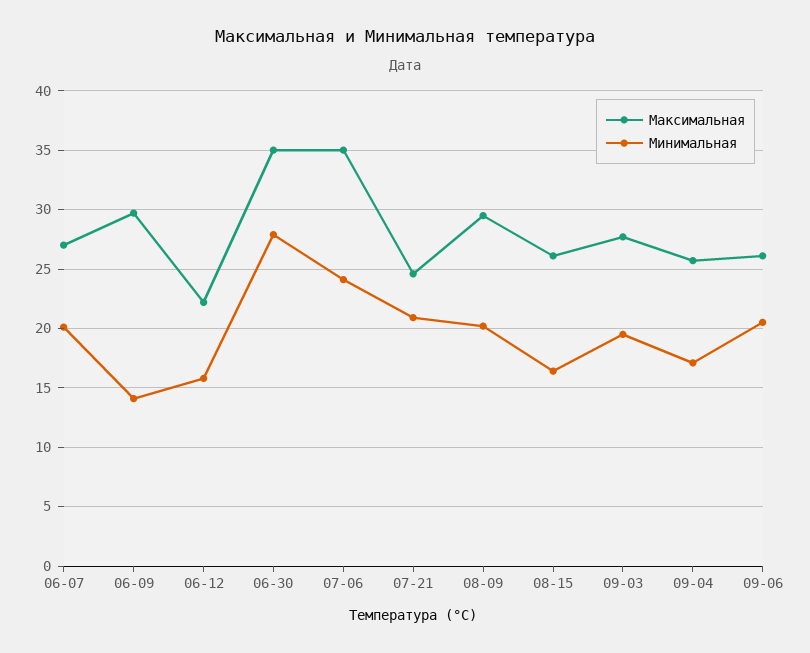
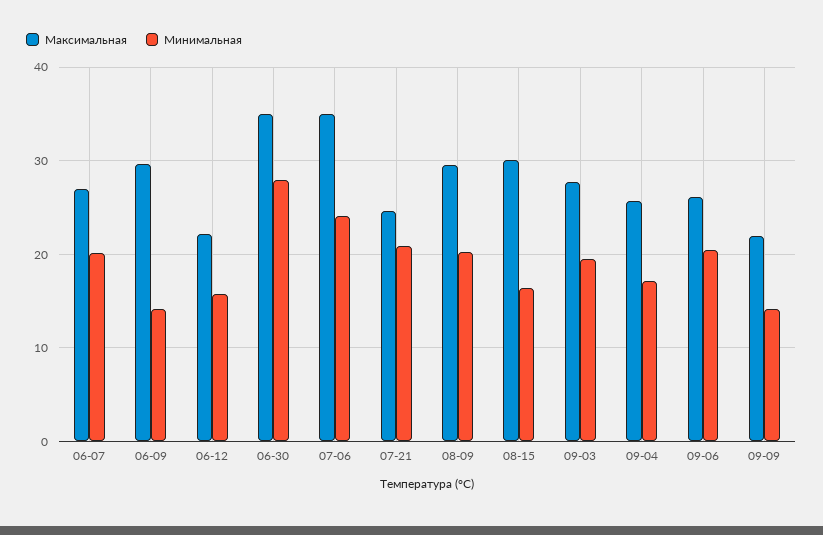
Максимальная, 08-15: 26 -> 30
Максимальная, 09-09: none -> 22
Минимальная, 09-09: none -> 14

